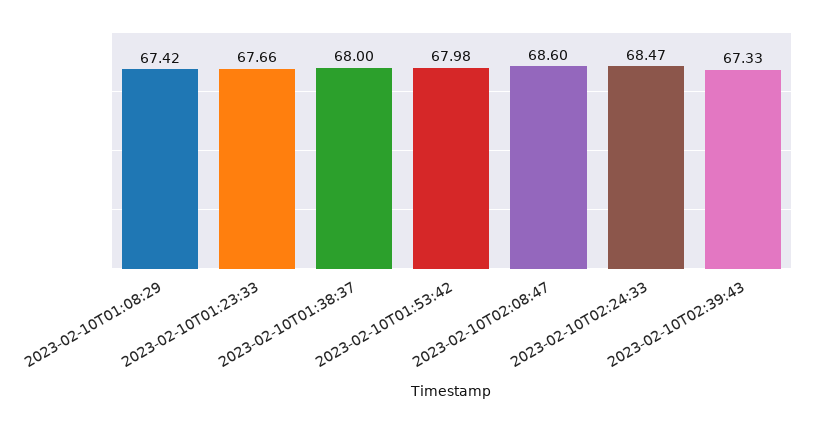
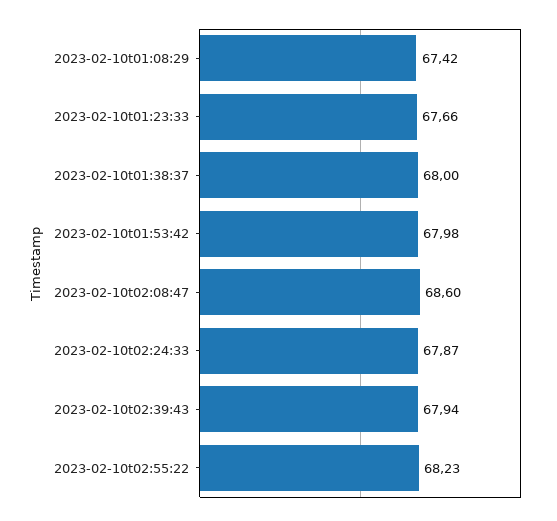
2023-02-10T02:24:33: 68.47 -> 67.87
2023-02-10T02:39:43: 67.33 -> 67.94
2023-02-10t02:55:22: none -> 68.23

